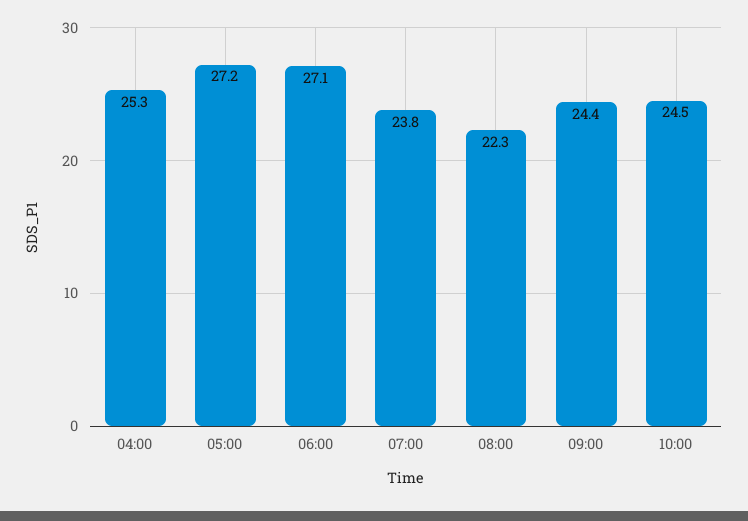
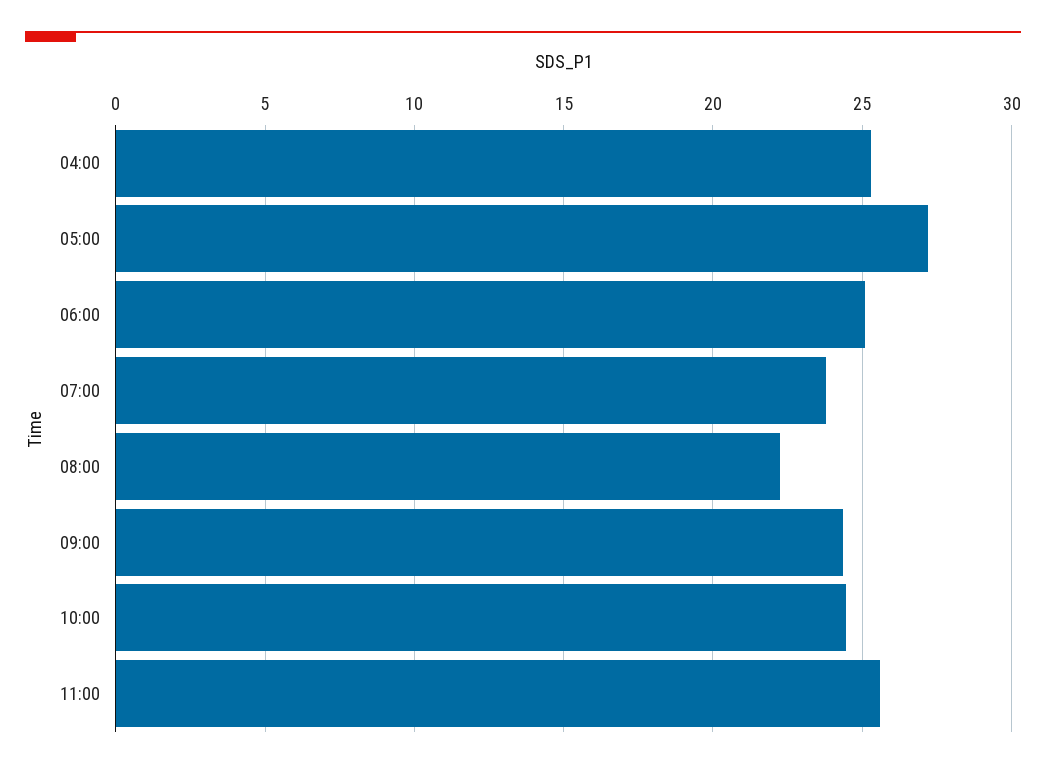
06:00: 27.1 -> 25
11:00: none -> 25.5

